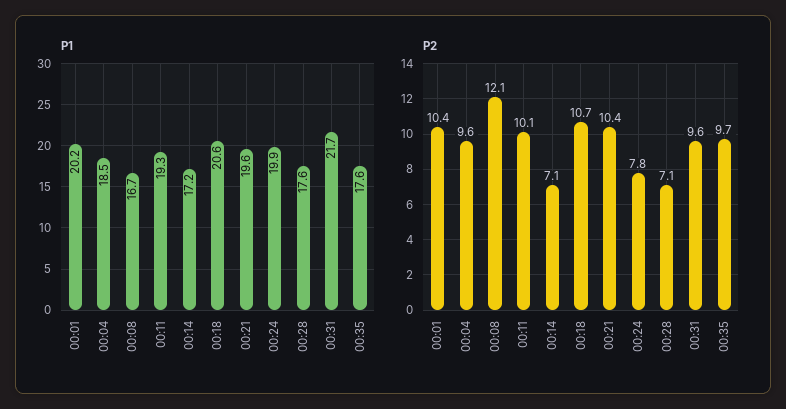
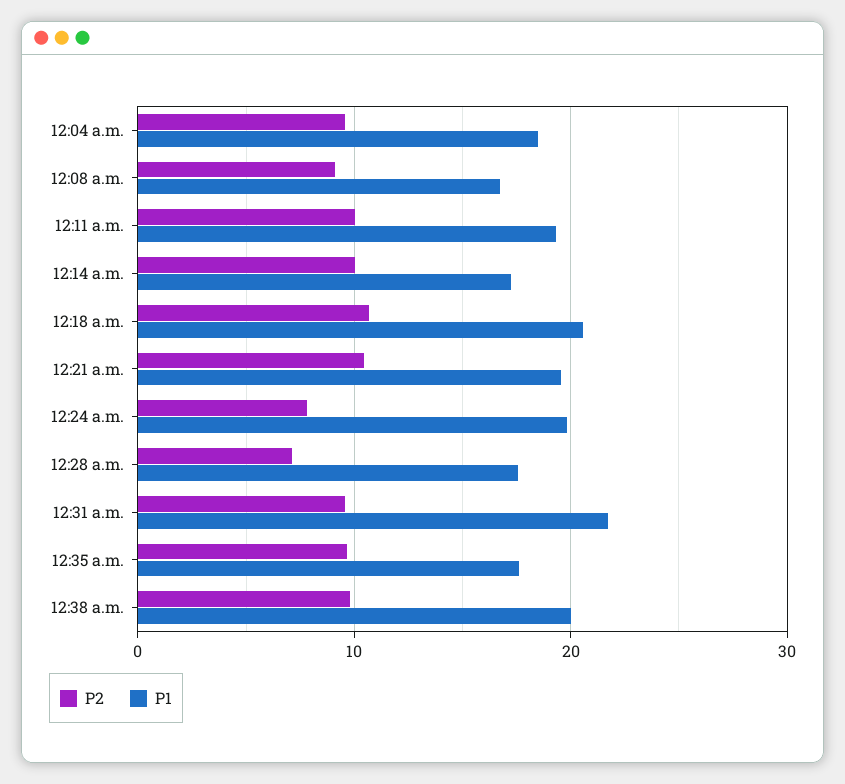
P1, 00:01: 20.2 -> none
P2, 00:01: 10.4 -> none
P2, 00:08: 12.1 -> 9
P2, 00:14: 7.1 -> 10
P2, 12:38 a.m.: none -> 10
P1, 12:38 a.m.: none -> 20

